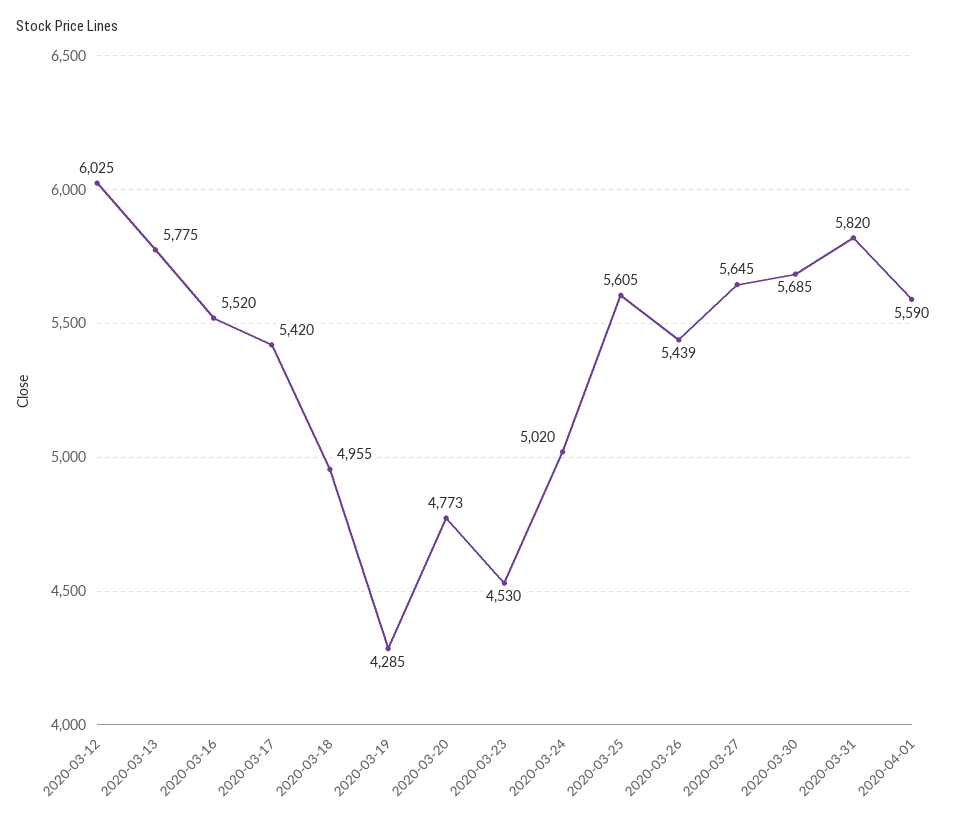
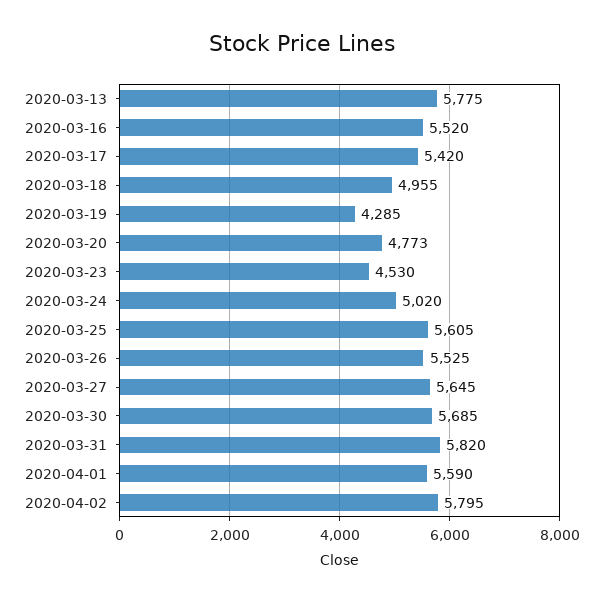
2020-03-12: 6025 -> none
2020-03-26: 5439 -> 5525
2020-04-02: none -> 5795

